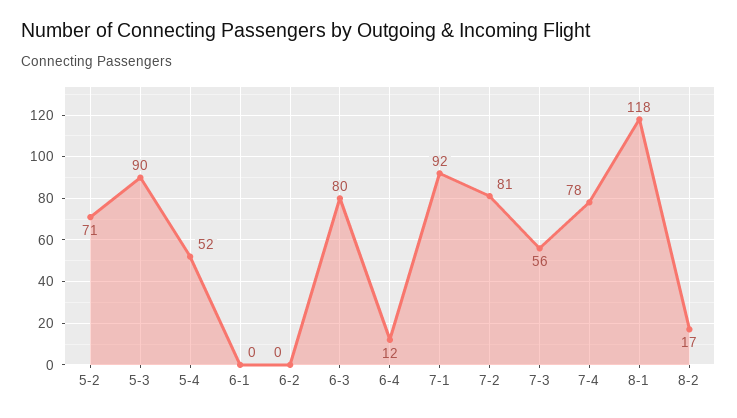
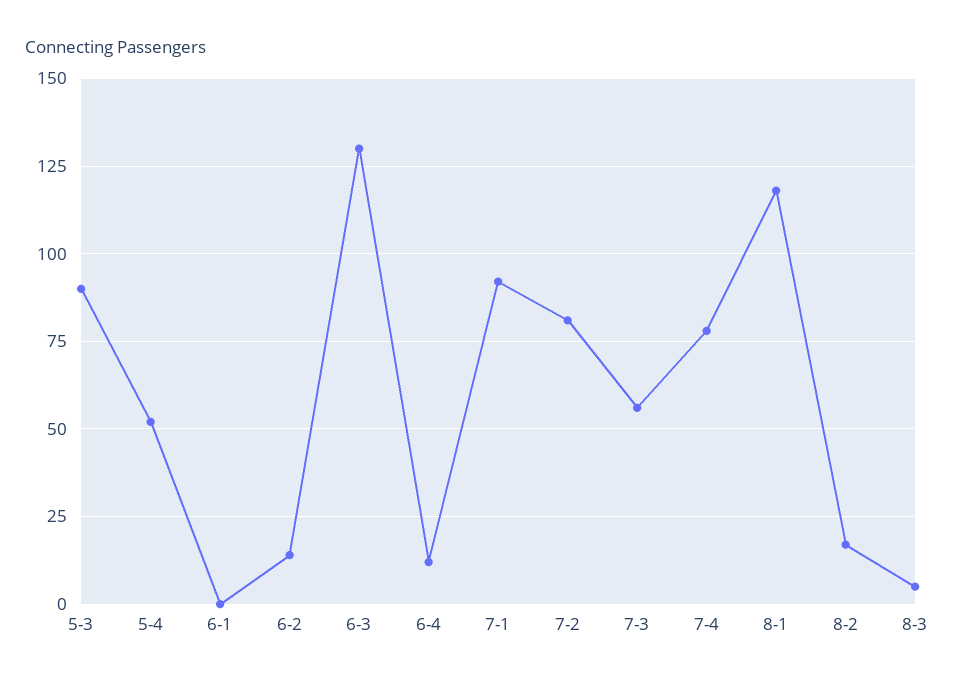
5-2: 71 -> none
6-2: 0 -> 15
6-3: 80 -> 130
8-3: none -> 5

